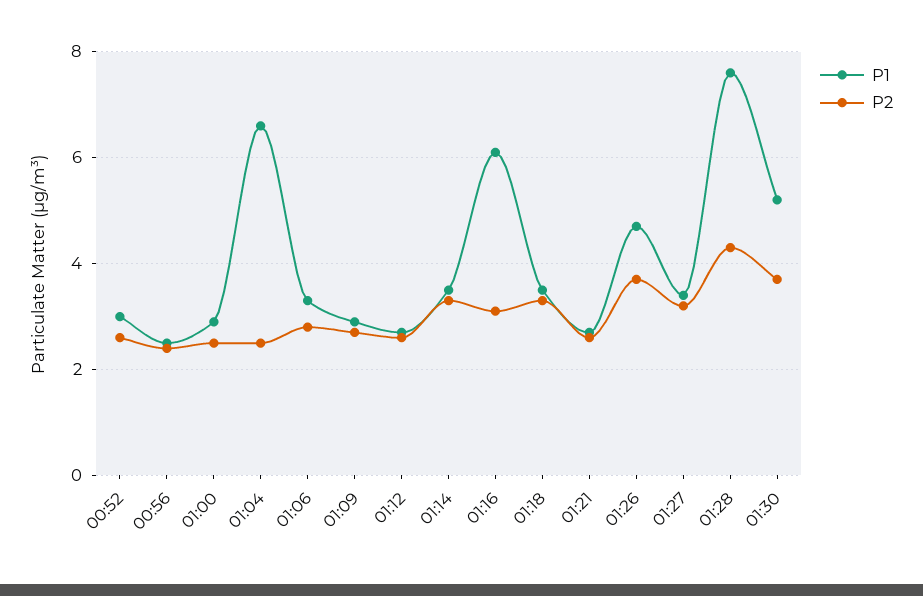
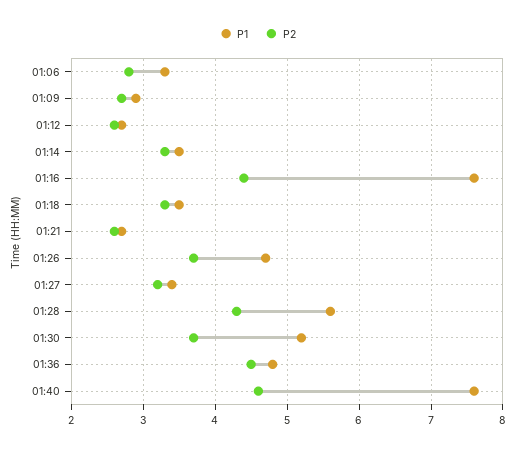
P1, 00:52: 3 -> none
P2, 00:52: 2.5 -> none
P1, 00:56: 2.5 -> none
P2, 00:56: 2.5 -> none
P1, 01:00: 3 -> none
P2, 01:00: 2.5 -> none
P1, 01:04: 6.5 -> none
P2, 01:04: 2.5 -> none
P1, 01:16: 6 -> 7.6
P2, 01:16: 3 -> 4.4
P1, 01:28: 7.5 -> 5.6
P1, 01:36: none -> 4.8
P2, 01:36: none -> 4.5
P1, 01:40: none -> 7.6
P2, 01:40: none -> 4.6

